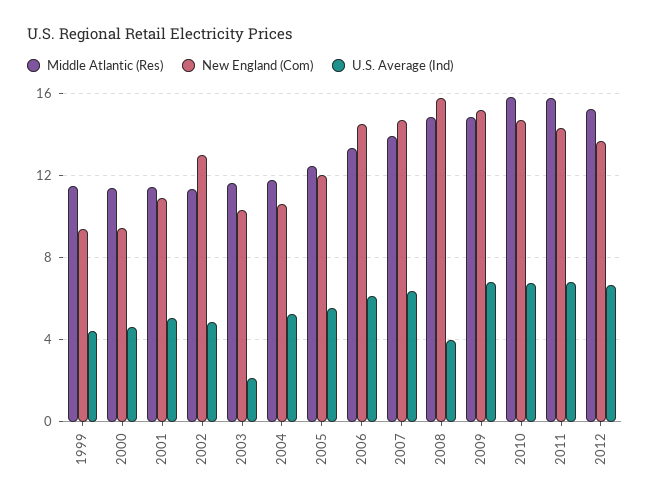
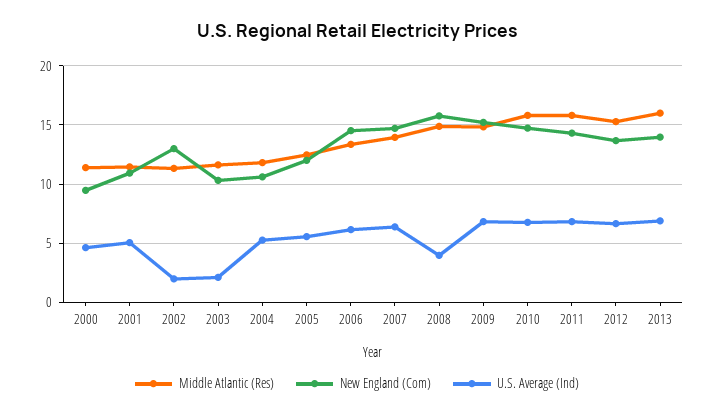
Middle Atlantic (Res), 1999: 11.5 -> none
New England (Com), 1999: 9.5 -> none
U.S. Average (Ind), 1999: 4.5 -> none
U.S. Average (Ind), 2002: 5 -> 2
Middle Atlantic (Res), 2013: none -> 16
New England (Com), 2013: none -> 14
U.S. Average (Ind), 2013: none -> 7

